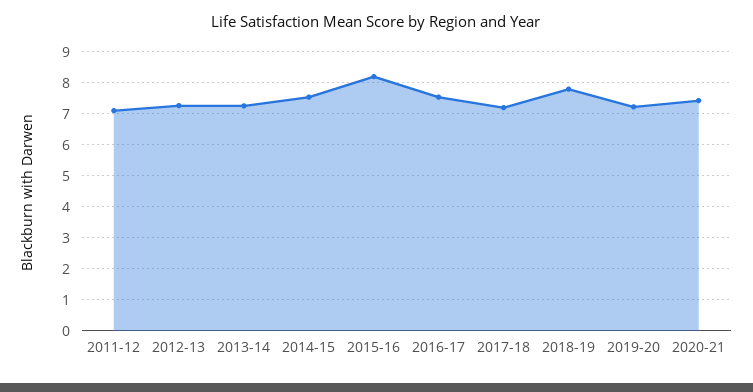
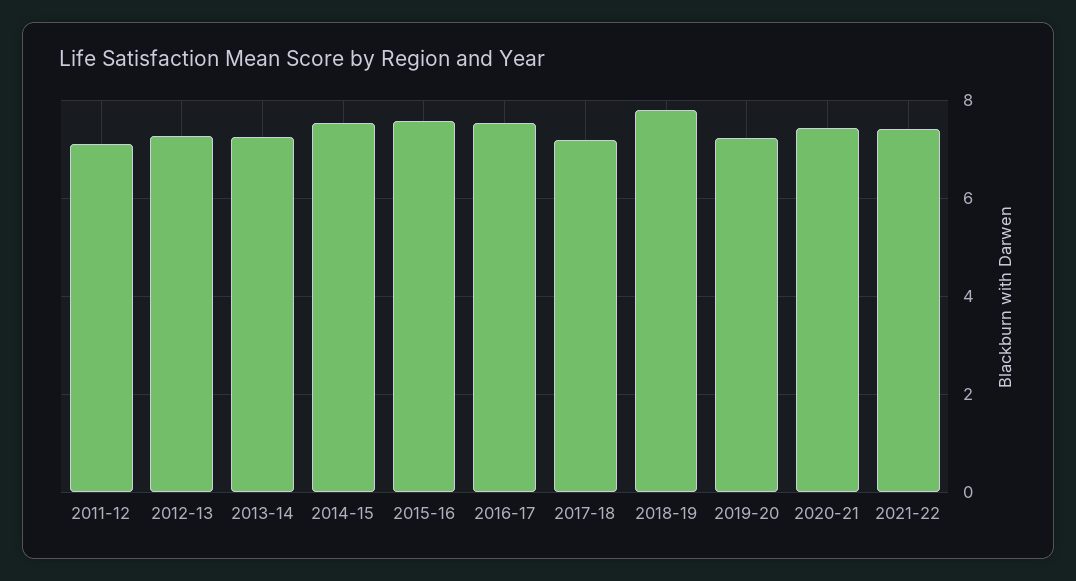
2015-16: 8.2 -> 7.6
2021-22: none -> 7.4

